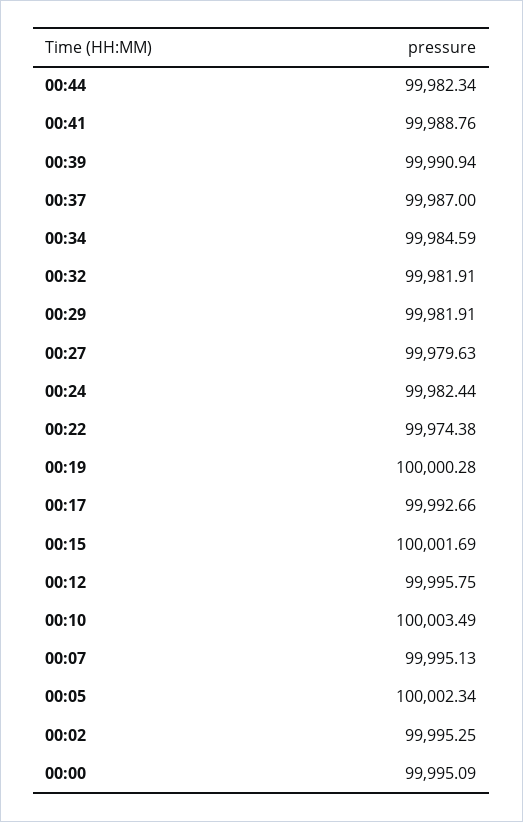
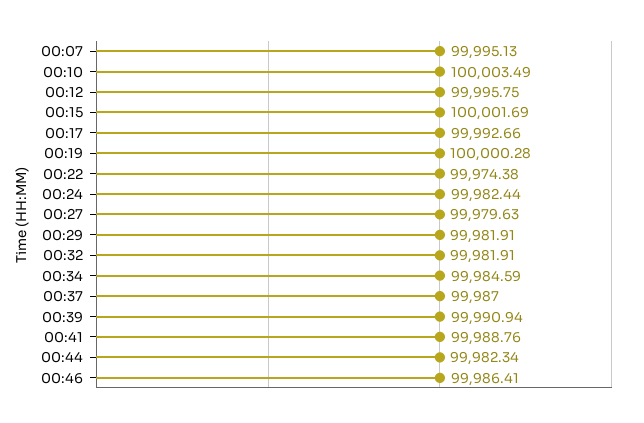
00:05: 100002.34 -> none
00:02: 99995.25 -> none
00:00: 99995.09 -> none
00:46: none -> 99986.41

